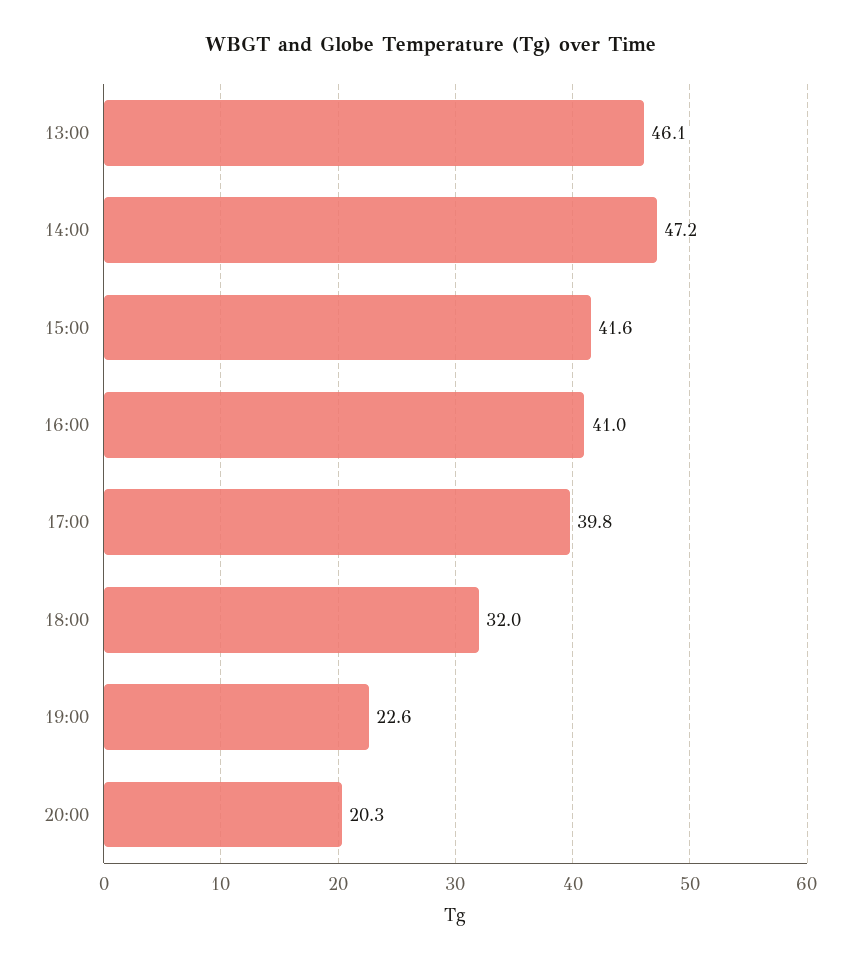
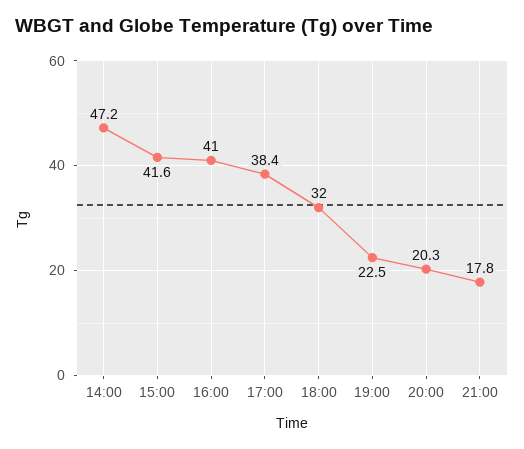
13:00: 46.1 -> none
17:00: 39.8 -> 38.4
19:00: 22.6 -> 22.5
21:00: none -> 17.8

